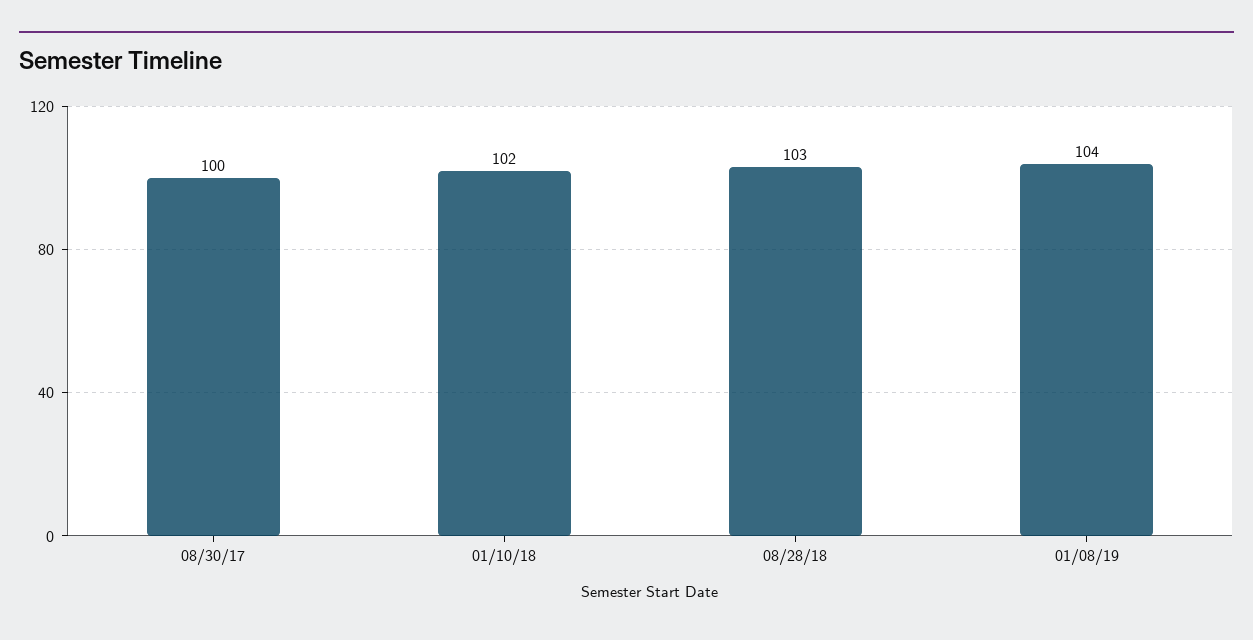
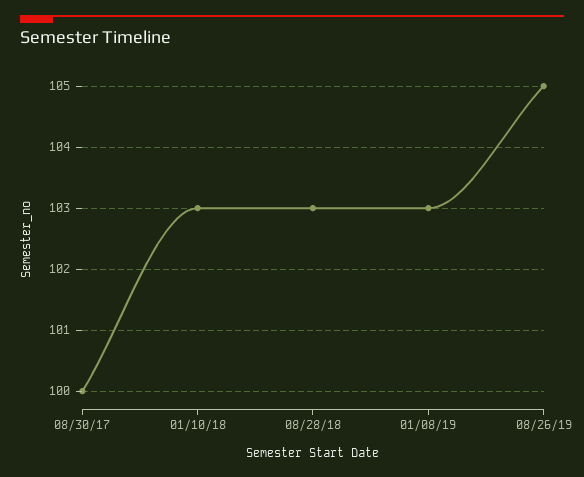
01/10/18: 102 -> 103
01/08/19: 104 -> 103
08/26/19: none -> 105

